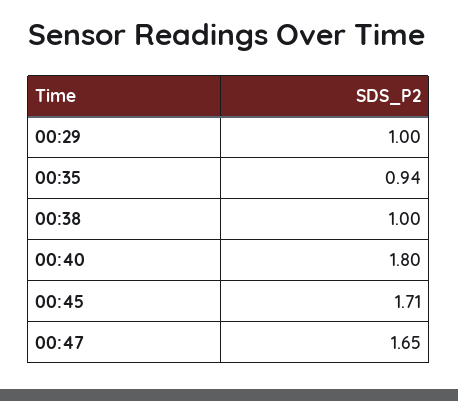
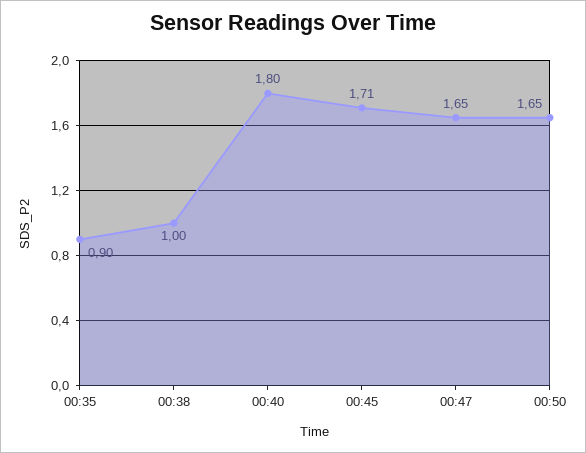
00:29: 1 -> none
00:35: 0.94 -> 0.9
00:50: none -> 1.65

